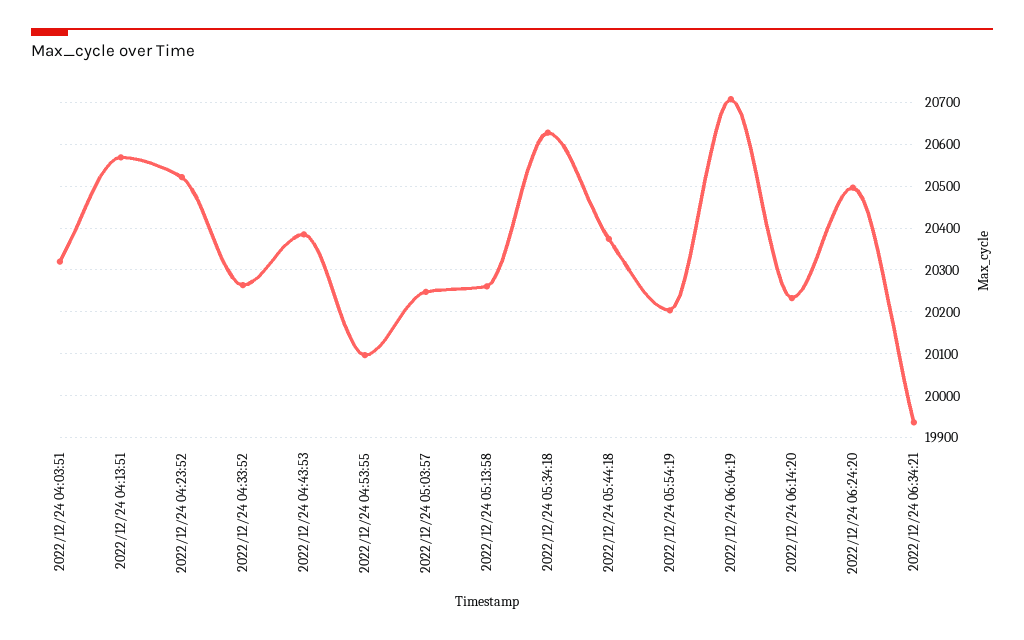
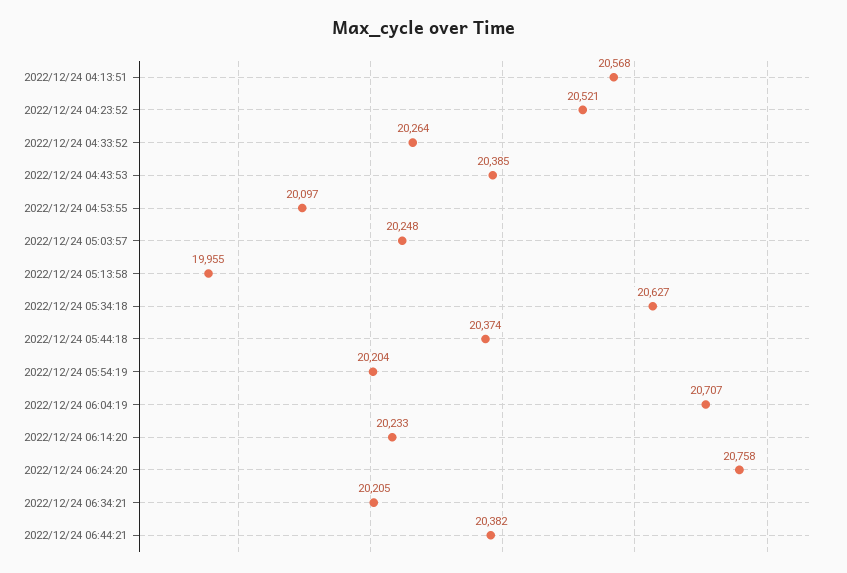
2022/12/24 04:03:51: 20320 -> none
2022/12/24 05:13:58: 20260 -> 19955
2022/12/24 06:24:20: 20500 -> 20758
2022/12/24 06:34:21: 19940 -> 20205
2022/12/24 06:44:21: none -> 20382

